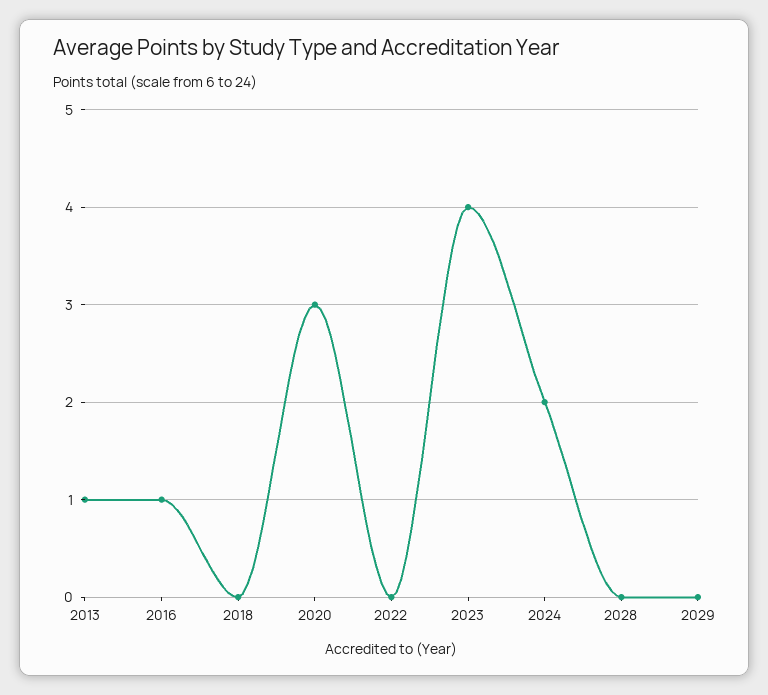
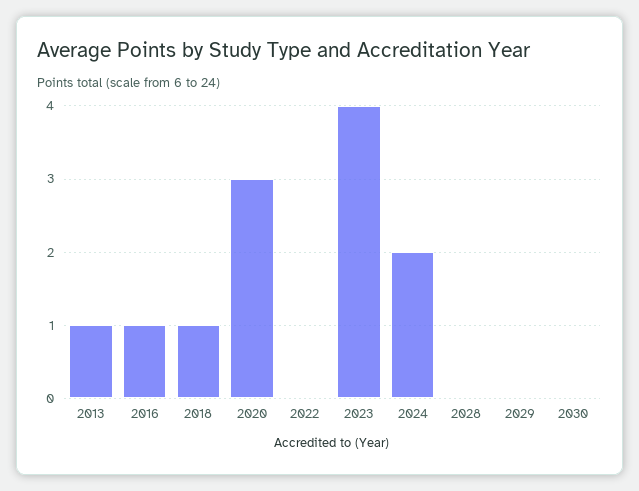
2018: 0 -> 1
2030: none -> 0

